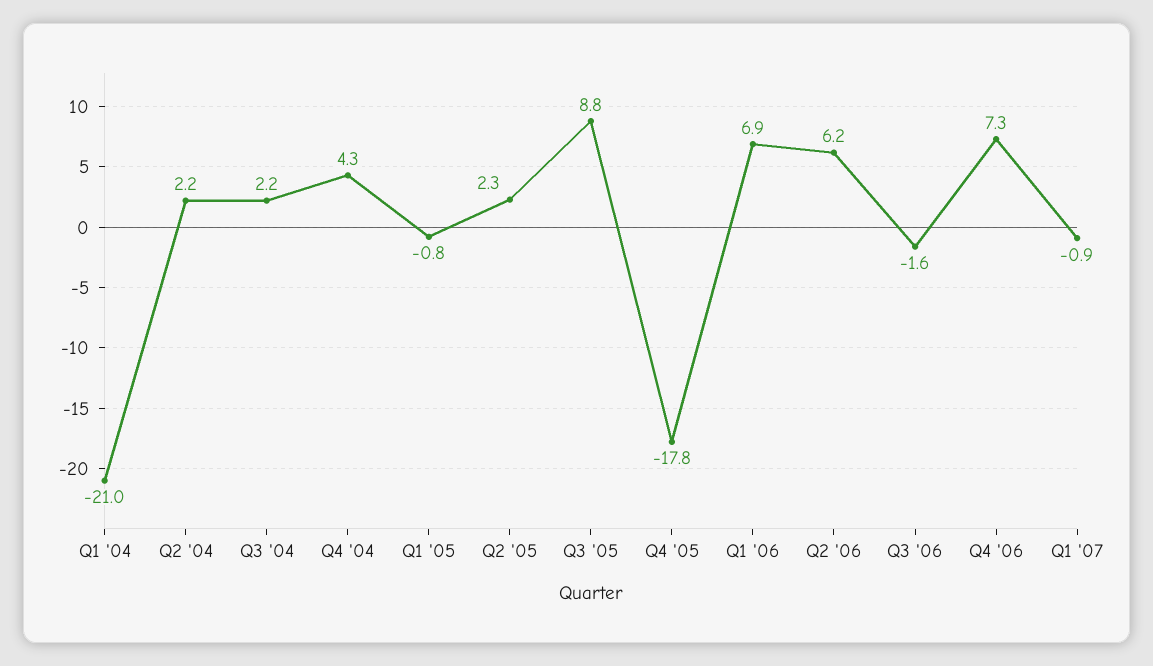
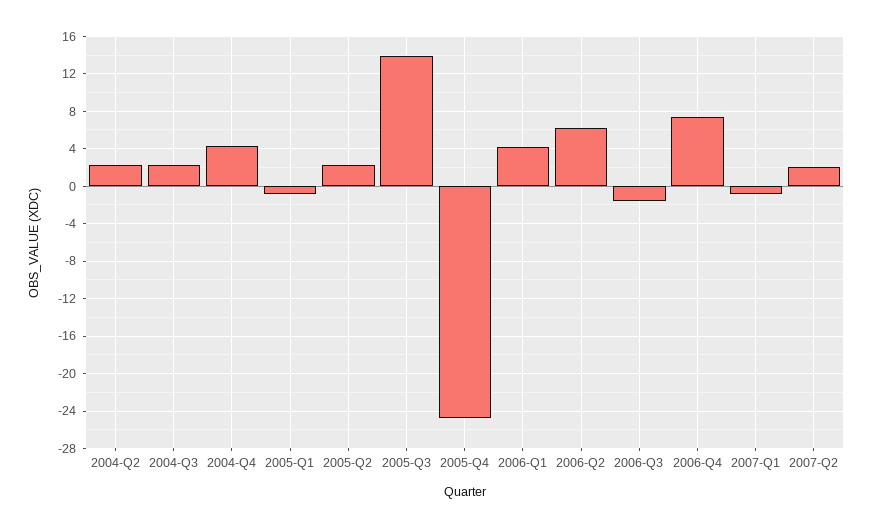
Q1 '04: -21 -> none
Q3 '05: 8.8 -> 14
Q4 '05: -17.8 -> -25
Q1 '06: 6.9 -> 4
2007-Q2: none -> 2

